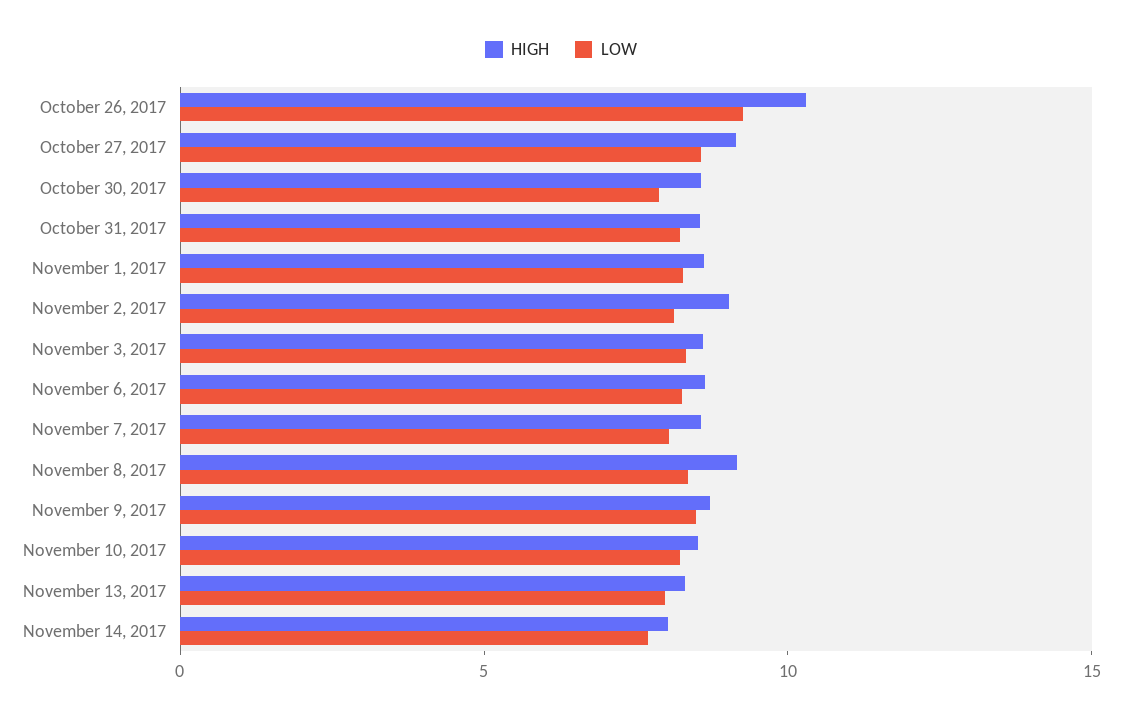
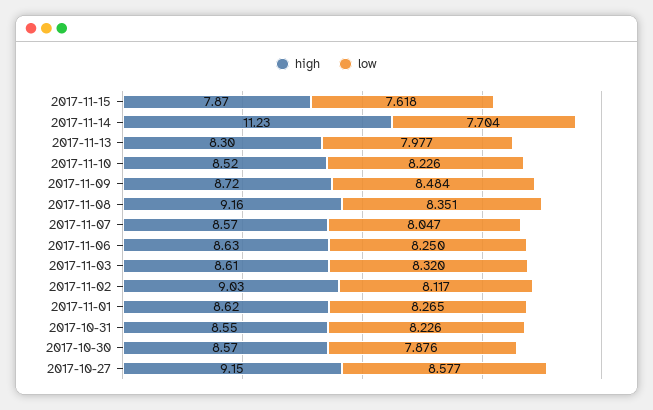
HIGH, October 26, 2017: 10 -> none
LOW, October 26, 2017: 9 -> none
HIGH, November 14, 2017: 8 -> 11.23
HIGH, 2017-11-15: none -> 7.87
LOW, 2017-11-15: none -> 7.618

